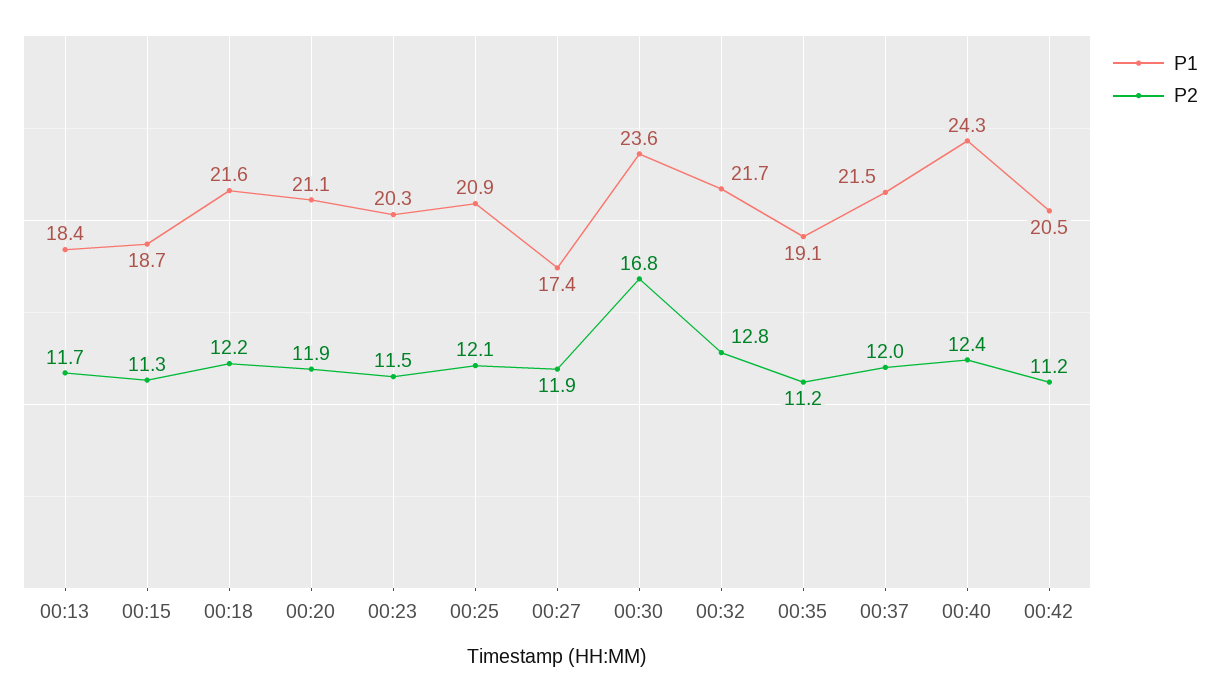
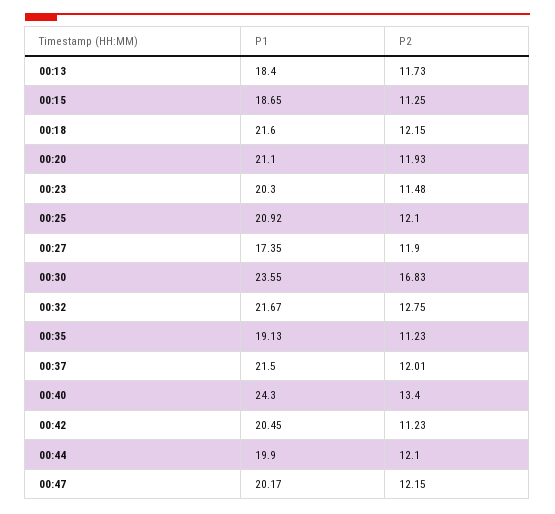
P2, 00:40: 12.4 -> 13.4
P1, 00:44: none -> 19.9
P2, 00:44: none -> 12.1
P1, 00:47: none -> 20.17
P2, 00:47: none -> 12.15

